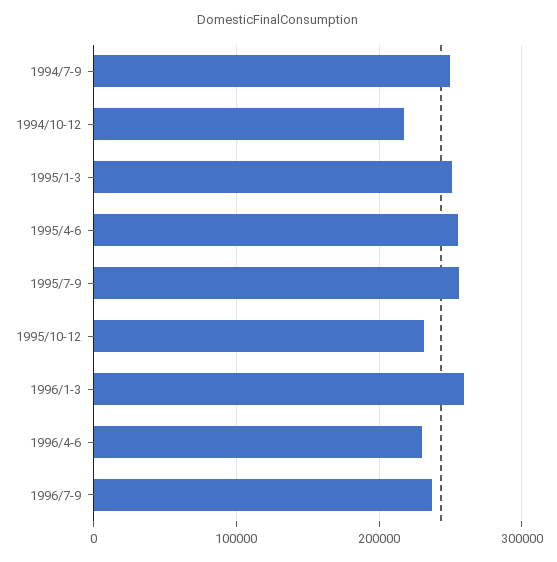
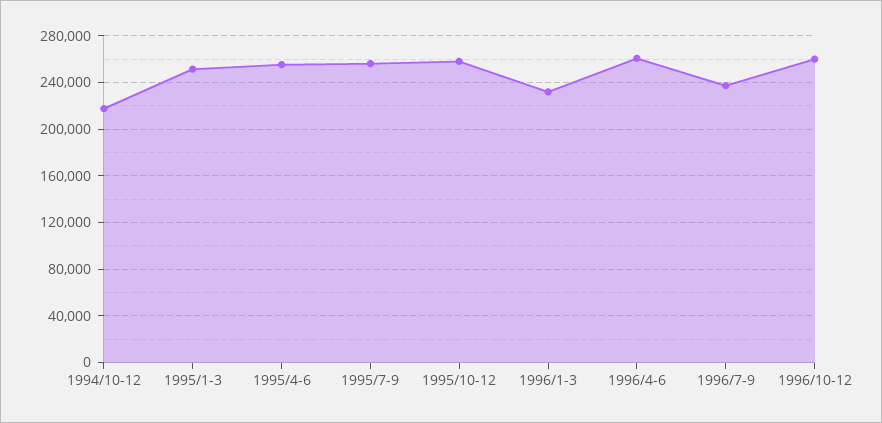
1994/7-9: 250000 -> none
1995/10-12: 230000 -> 260000
1996/1-3: 260000 -> 230000
1996/4-6: 230000 -> 260000
1996/10-12: none -> 260000

